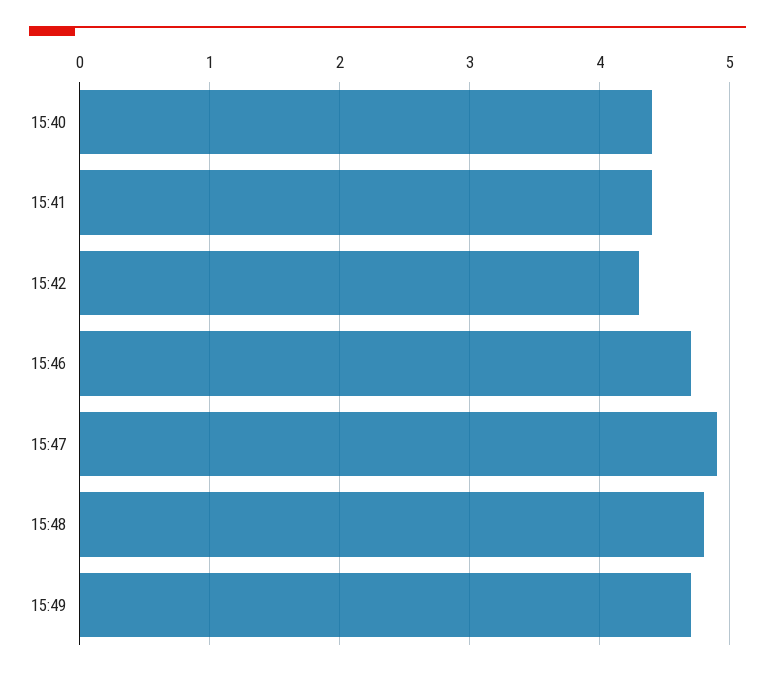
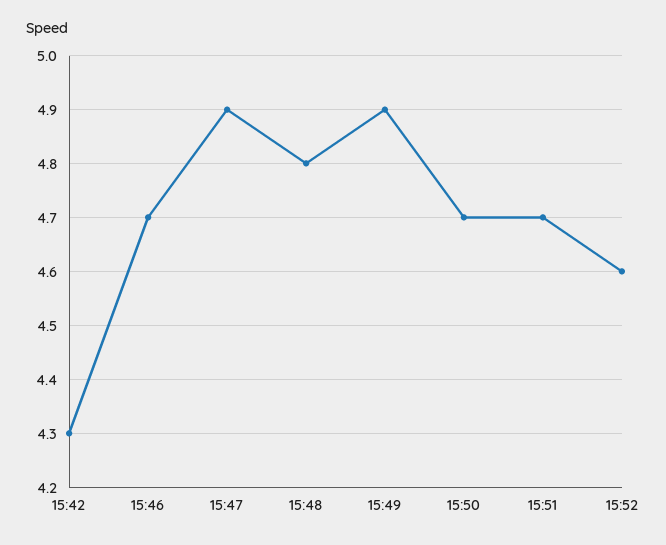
15:40: 4.4 -> none
15:41: 4.4 -> none
15:49: 4.7 -> 4.9
15:50: none -> 4.7
15:51: none -> 4.7
15:52: none -> 4.6

